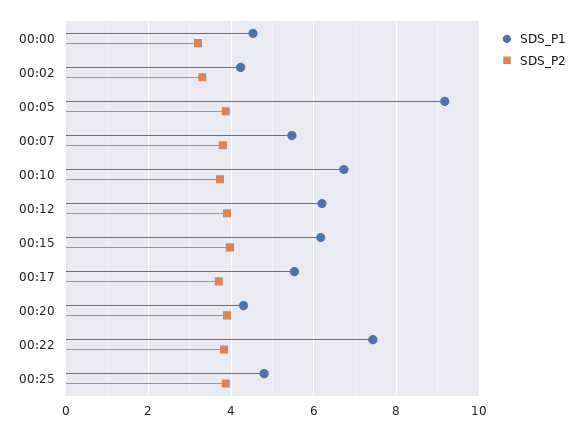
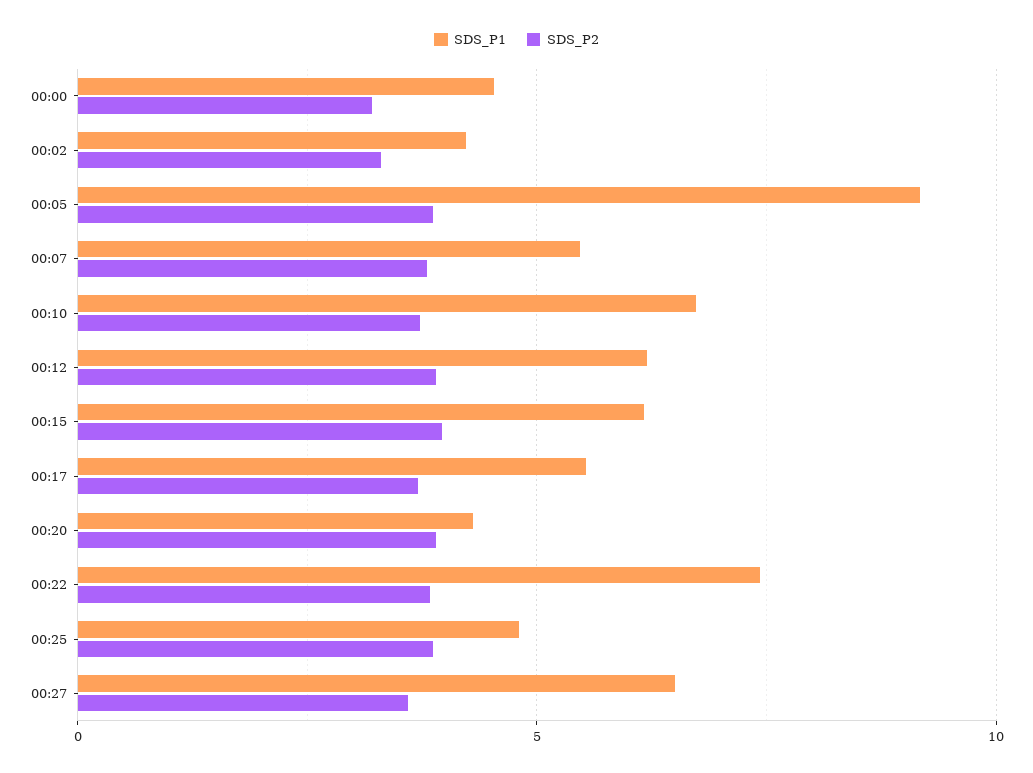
SDS_P1, 00:27: none -> 6.5
SDS_P2, 00:27: none -> 3.5

